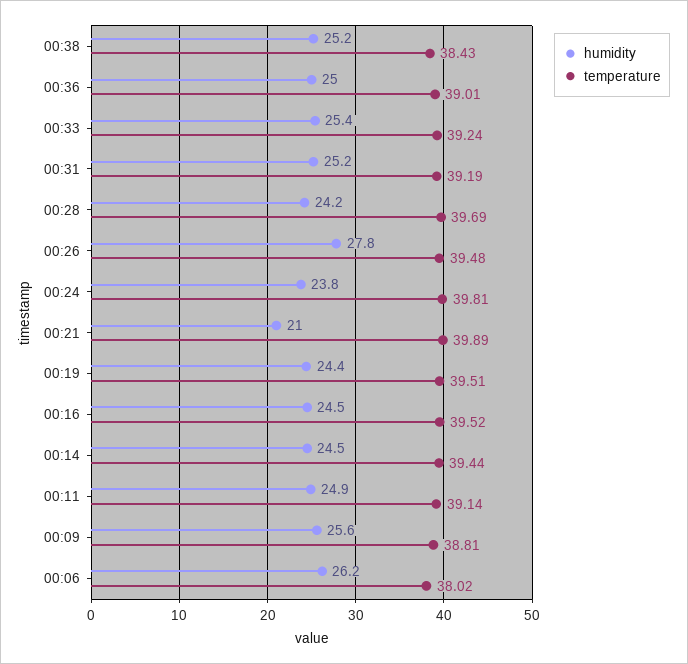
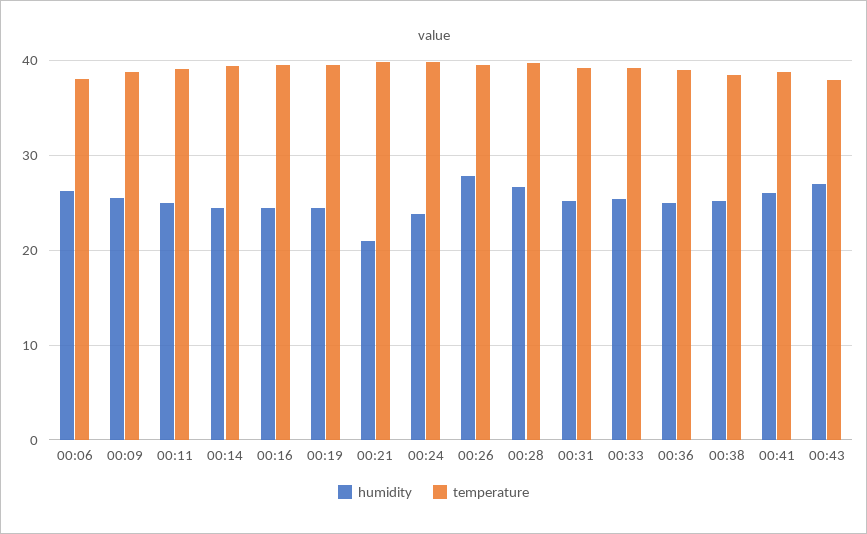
humidity, 00:28: 24.2 -> 27
humidity, 00:41: none -> 26
temperature, 00:41: none -> 39
humidity, 00:43: none -> 27
temperature, 00:43: none -> 38

